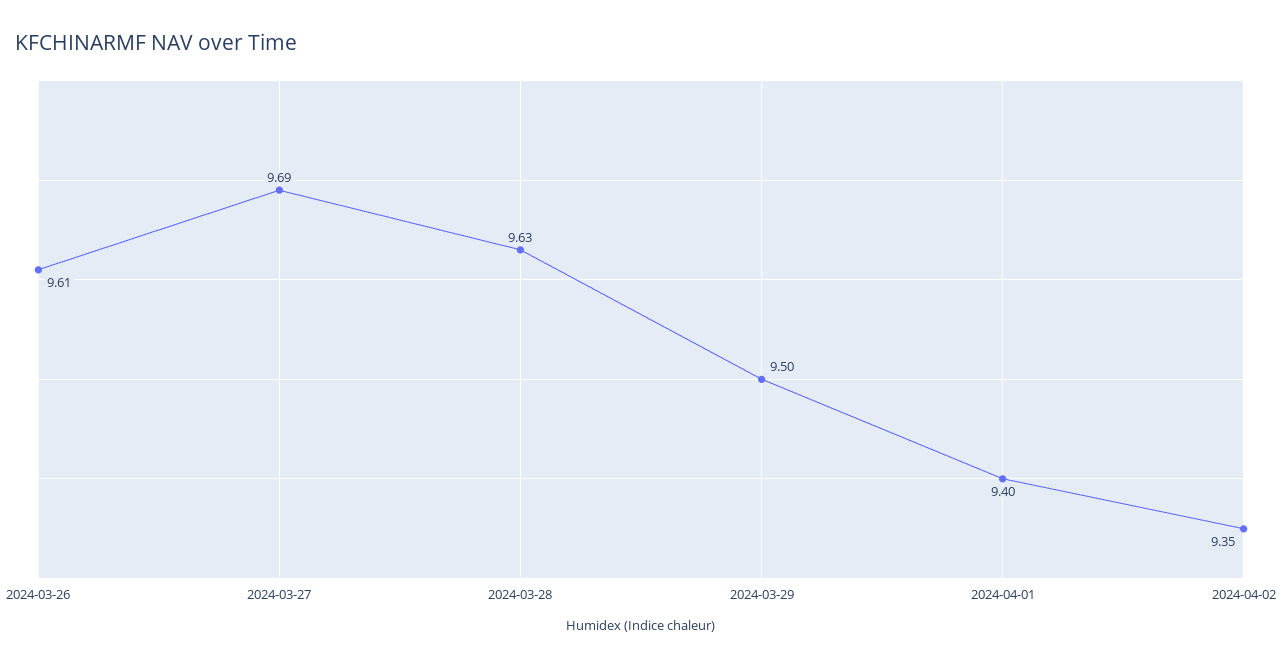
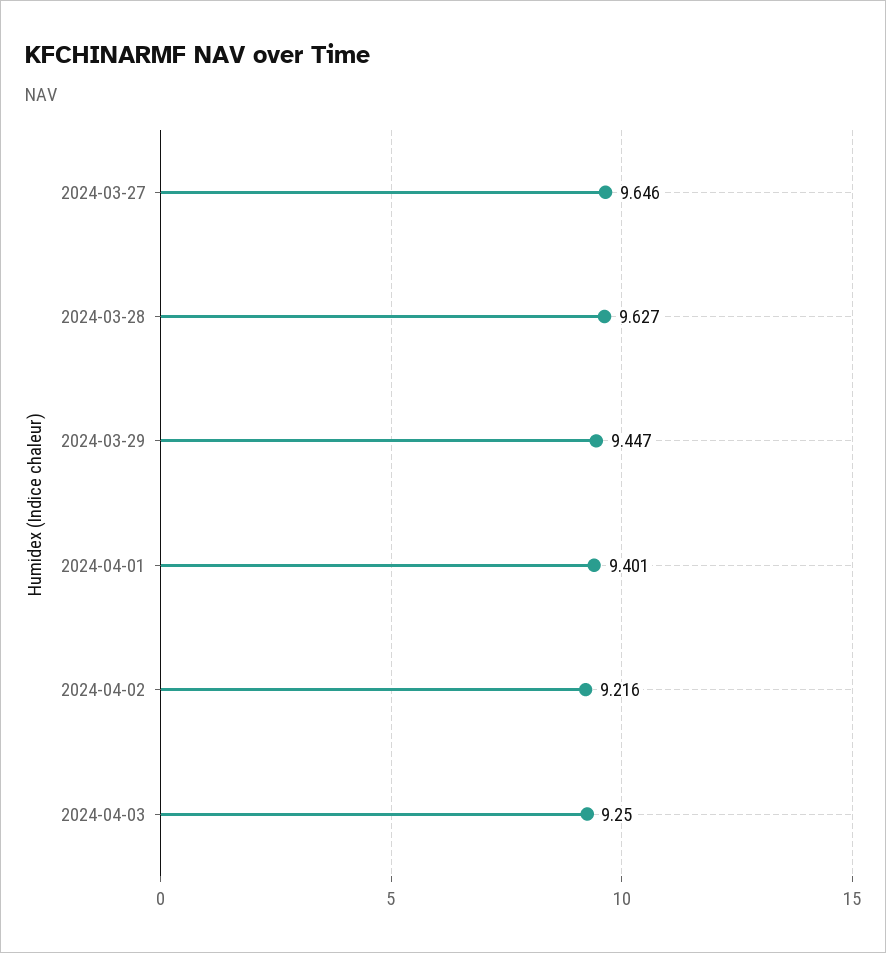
2024-03-26: 9.61 -> none
2024-03-27: 9.69 -> 9.646
2024-03-29: 9.5 -> 9.447
2024-04-02: 9.35 -> 9.216
2024-04-03: none -> 9.25

